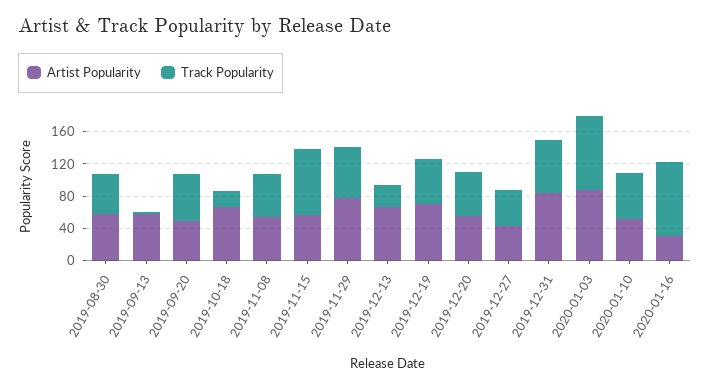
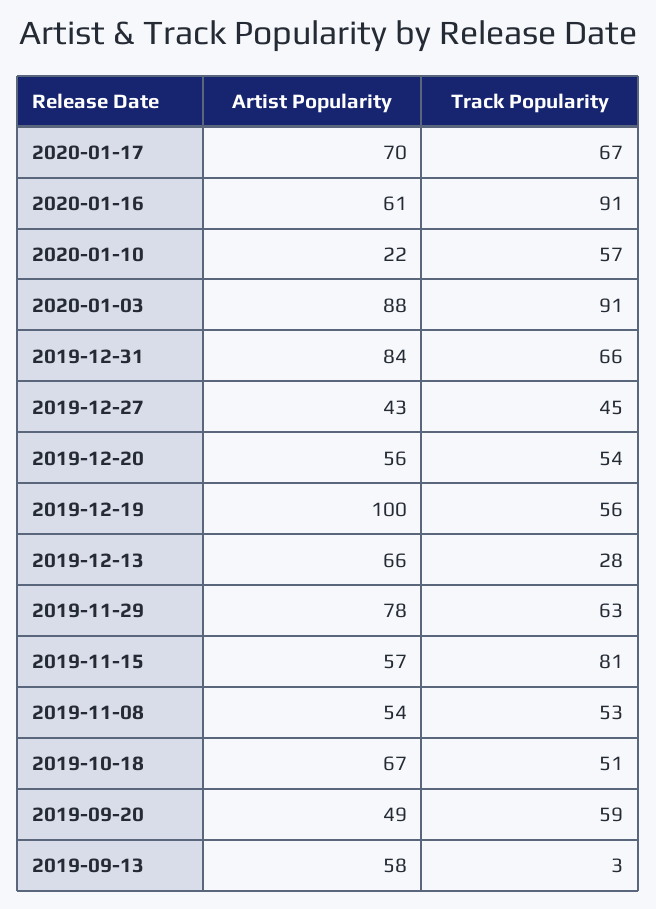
Artist Popularity, 2019-08-30: 60 -> none
Track Popularity, 2019-08-30: 50 -> none
Track Popularity, 2019-10-18: 20 -> 51
Artist Popularity, 2019-12-19: 70 -> 100
Artist Popularity, 2020-01-10: 50 -> 22
Artist Popularity, 2020-01-16: 30 -> 61
Artist Popularity, 2020-01-17: none -> 70
Track Popularity, 2020-01-17: none -> 67

